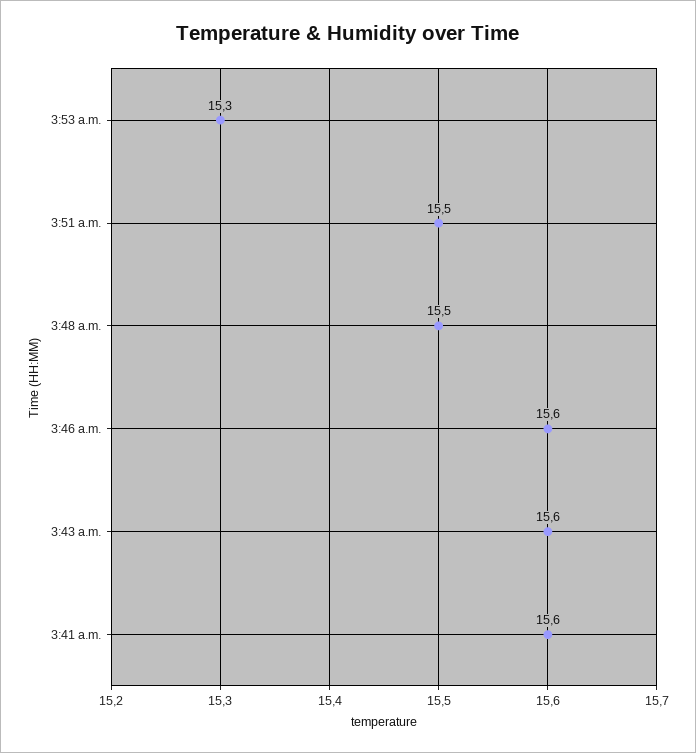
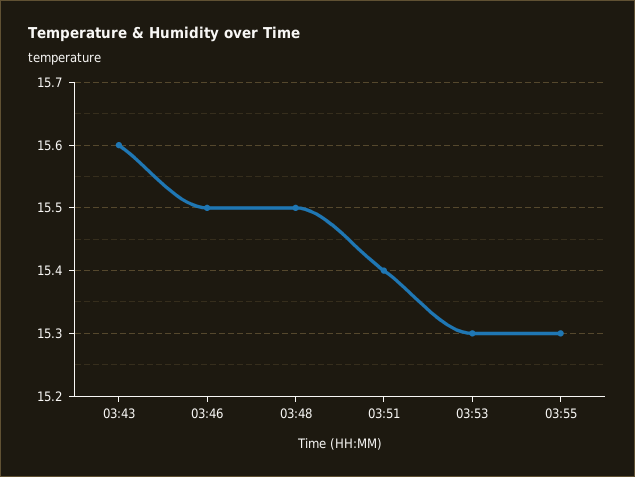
3:51 a.m.: 15.5 -> 15.4
3:46 a.m.: 15.6 -> 15.5
3:41 a.m.: 15.6 -> none
03:55: none -> 15.3

